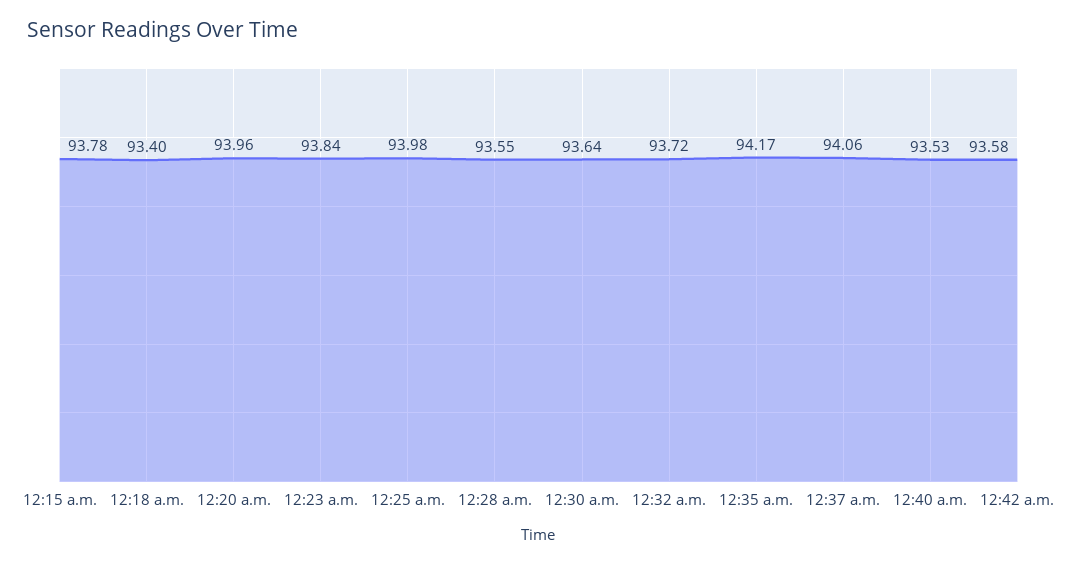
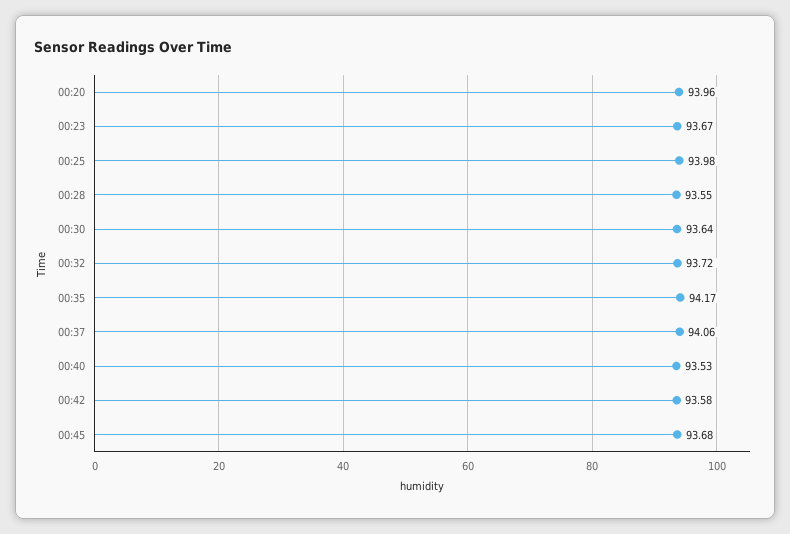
12:15 a.m.: 93.78 -> none
12:18 a.m.: 93.4 -> none
12:23 a.m.: 93.84 -> 93.67
00:45: none -> 93.68

